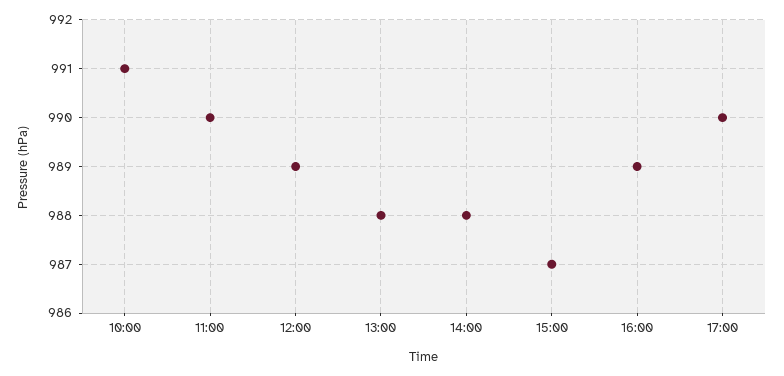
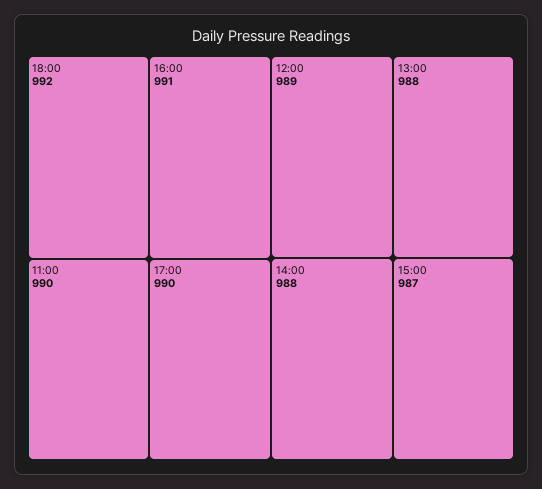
10:00: 991 -> none
16:00: 989 -> 991
18:00: none -> 992

